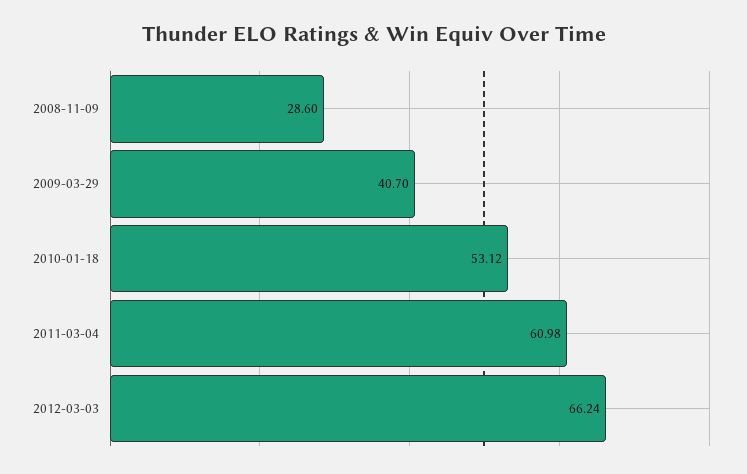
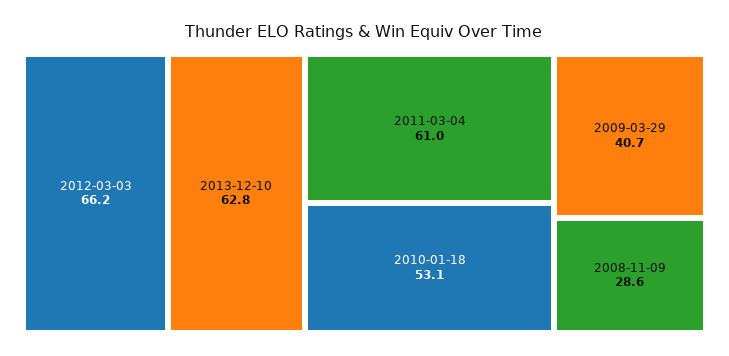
2013-12-10: none -> 62.8

